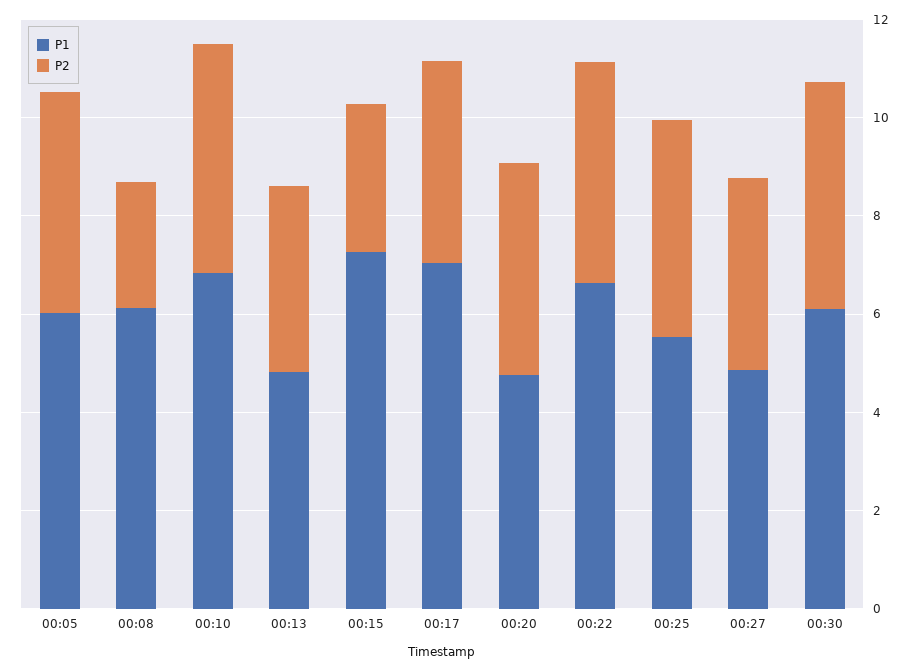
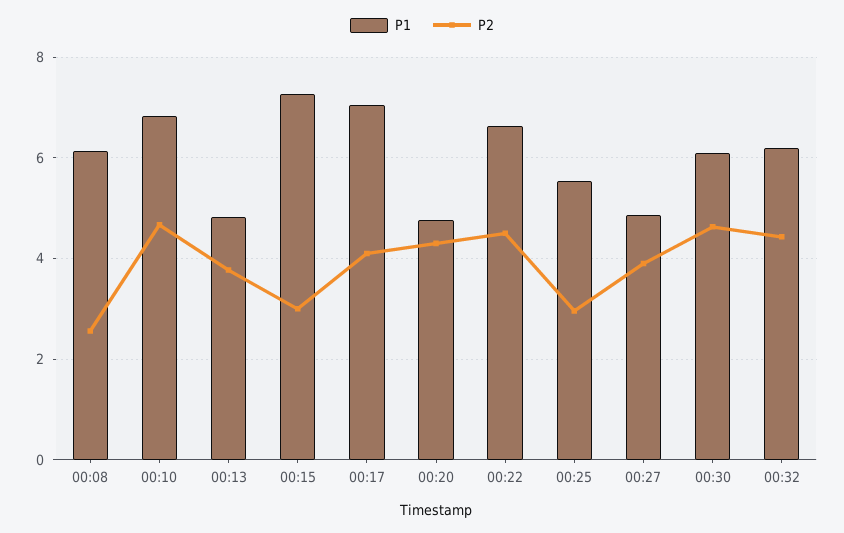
P1, 00:05: 6 -> none
P2, 00:05: 4.5 -> none
P2, 00:25: 4.5 -> 3
P1, 00:32: none -> 6.2
P2, 00:32: none -> 4.4

